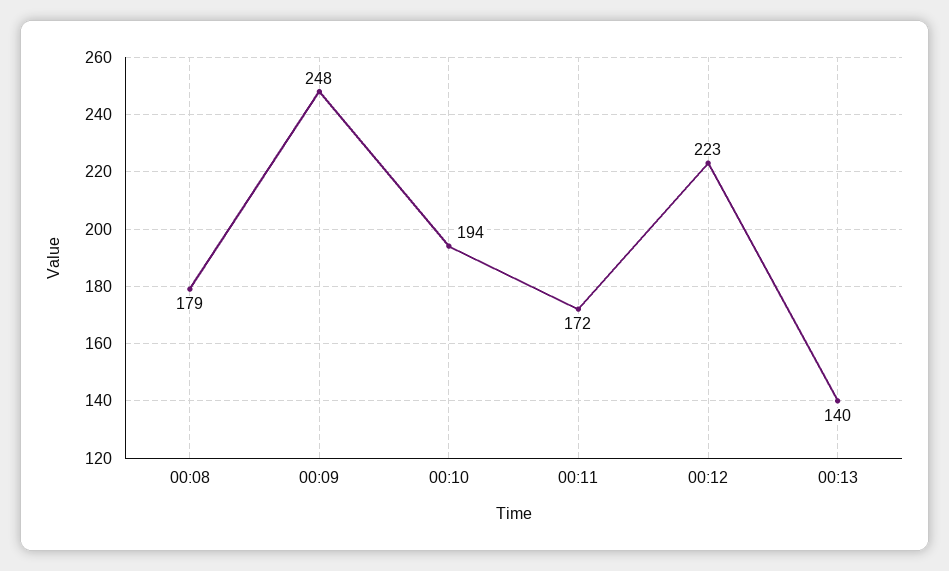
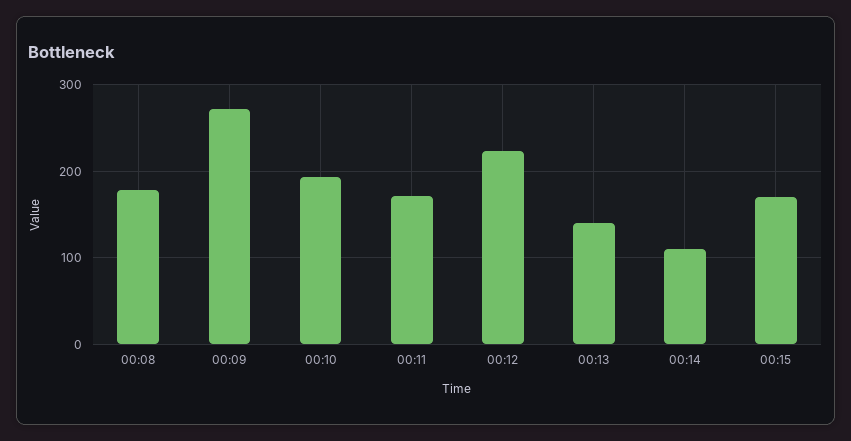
00:09: 248 -> 270
00:14: none -> 110
00:15: none -> 170

